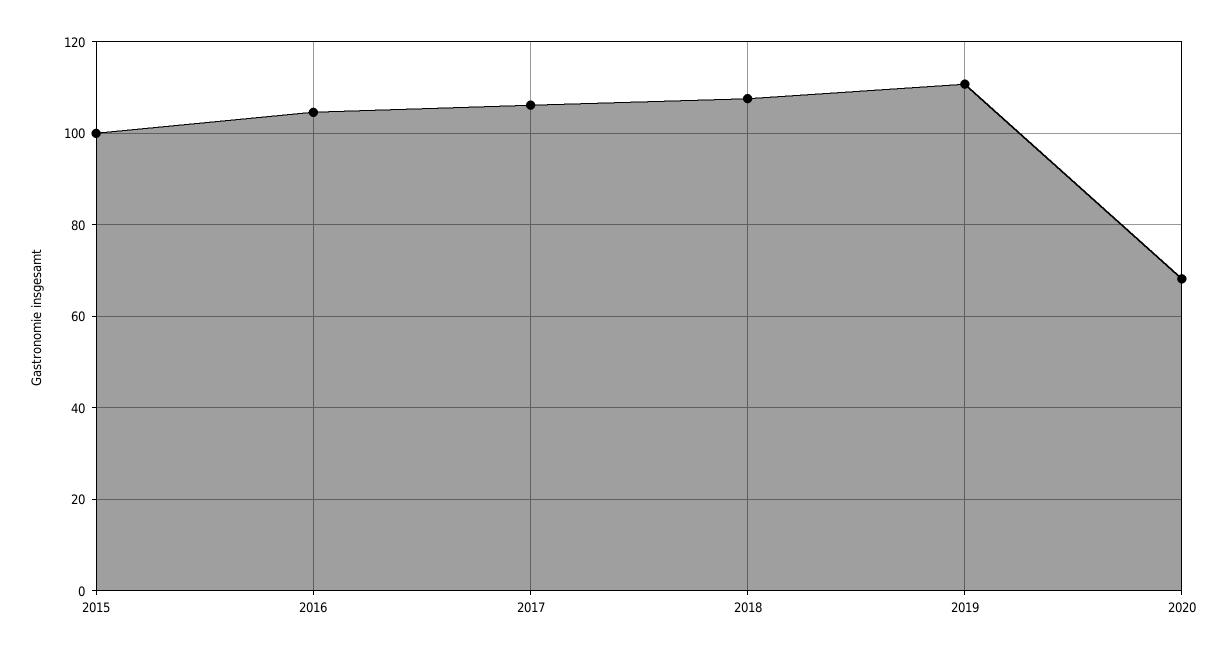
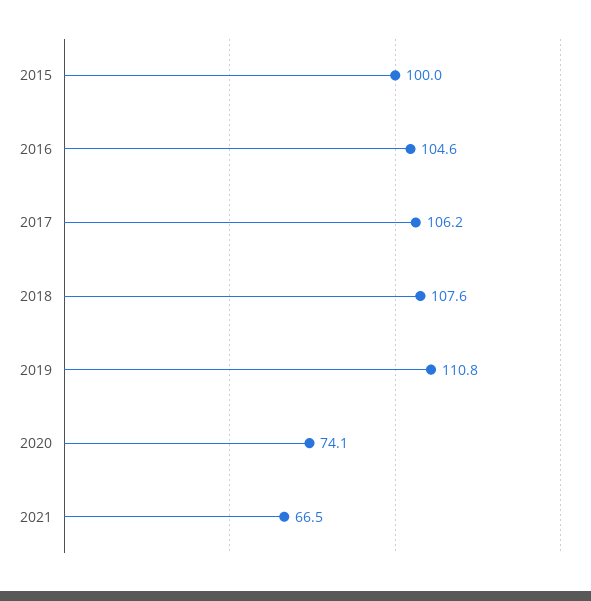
2020: 68 -> 74.1
2021: none -> 66.5

